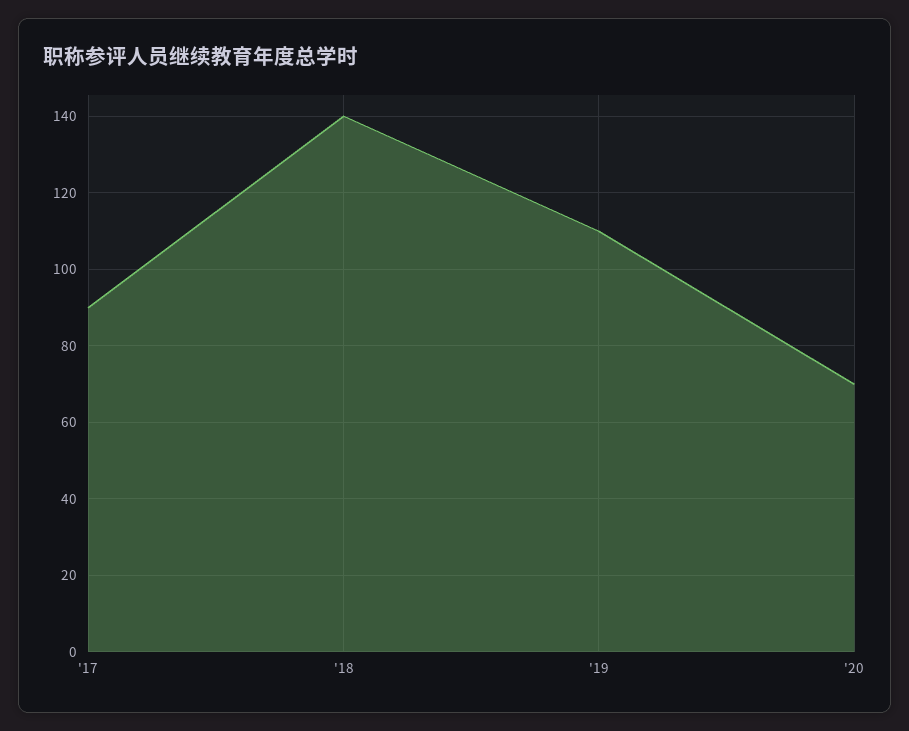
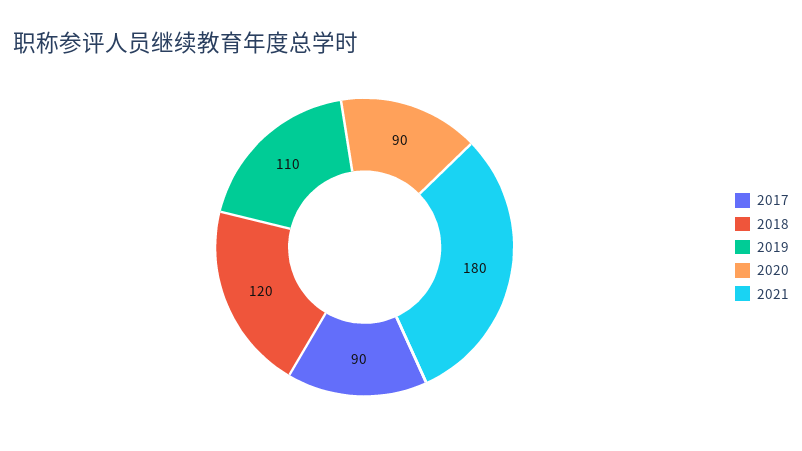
'18: 140 -> 120
'20: 70 -> 90
2021: none -> 180

